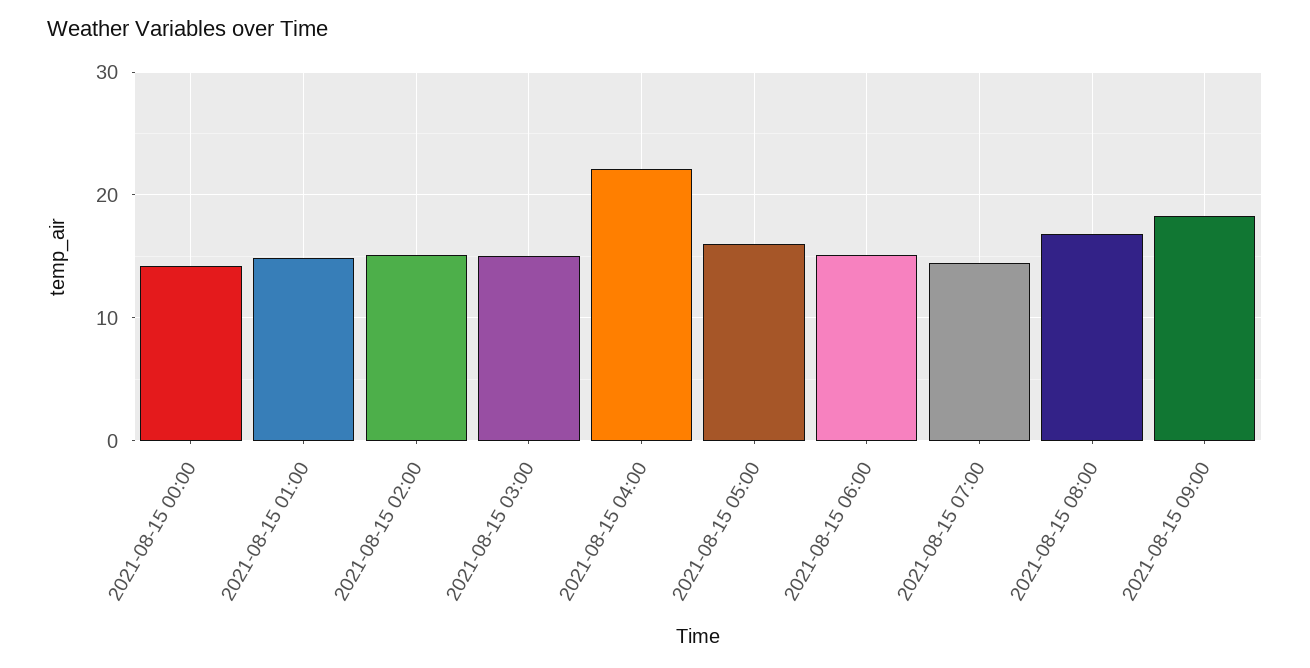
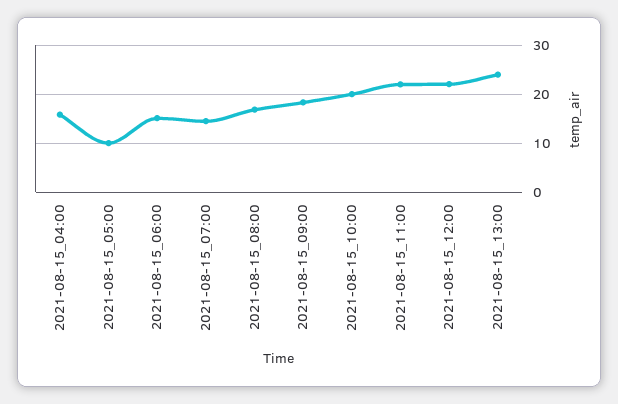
2021-08-15 00:00: 14 -> none
2021-08-15 01:00: 15 -> none
2021-08-15 02:00: 15 -> none
2021-08-15 03:00: 15 -> none
2021-08-15 04:00: 22 -> 16
2021-08-15 05:00: 16 -> 10
2021-08-15_10:00: none -> 20
2021-08-15_11:00: none -> 22
2021-08-15_12:00: none -> 22
2021-08-15_13:00: none -> 24

